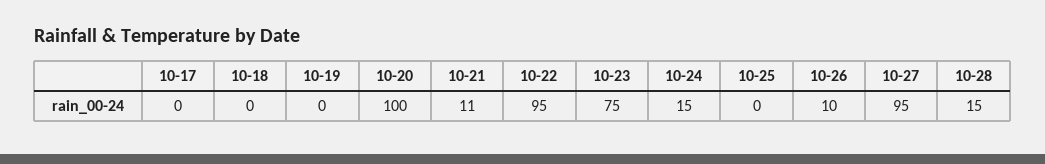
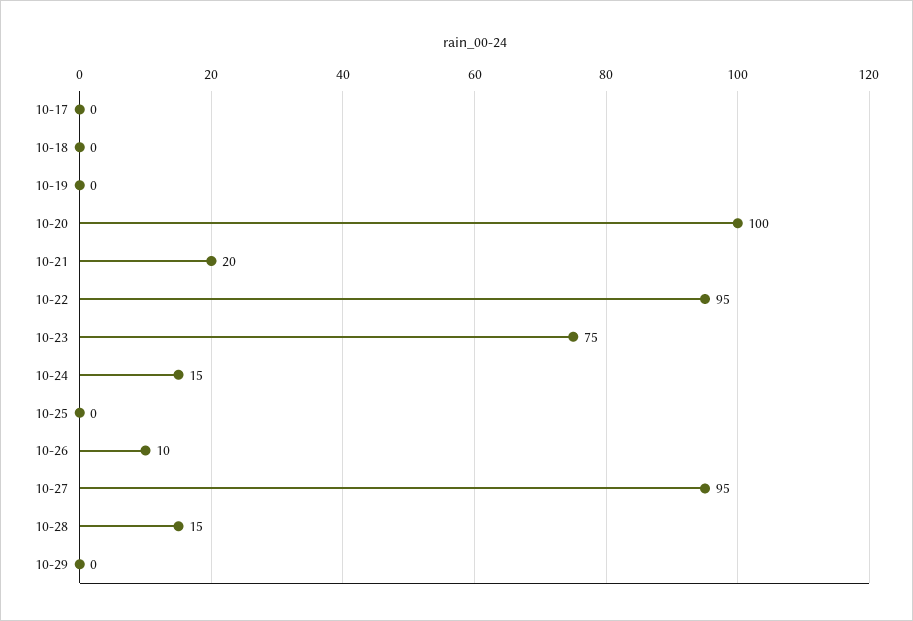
10-21: 11 -> 20
10-29: none -> 0

